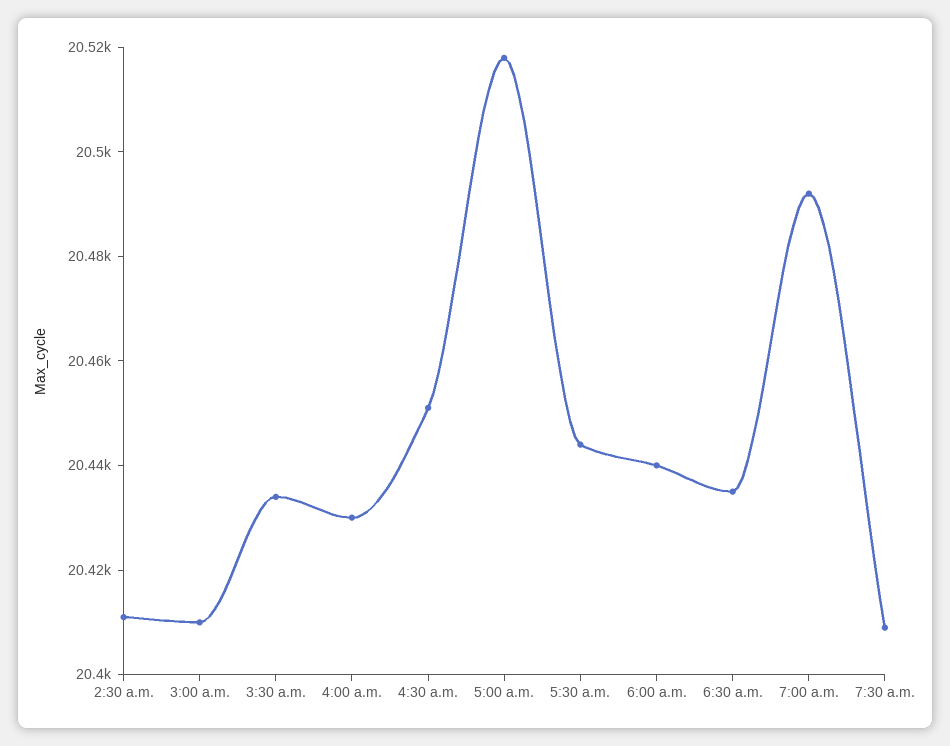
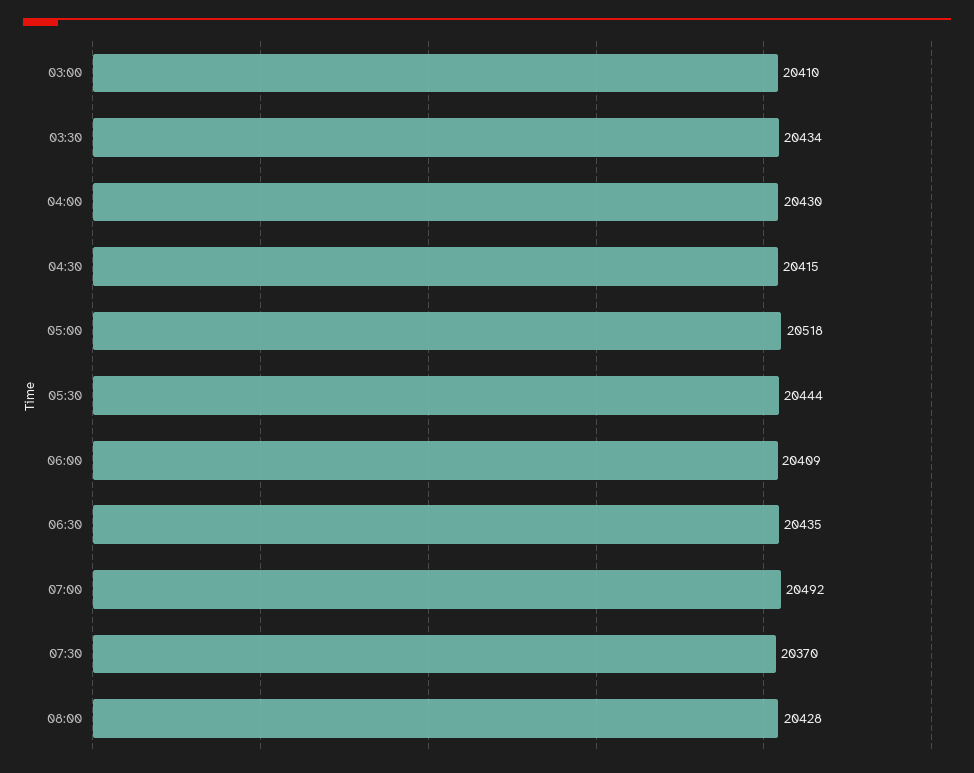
2:30 a.m.: 20410 -> none
4:30 a.m.: 20450 -> 20415
6:00 a.m.: 20440 -> 20409
7:30 a.m.: 20410 -> 20370
08:00: none -> 20428

